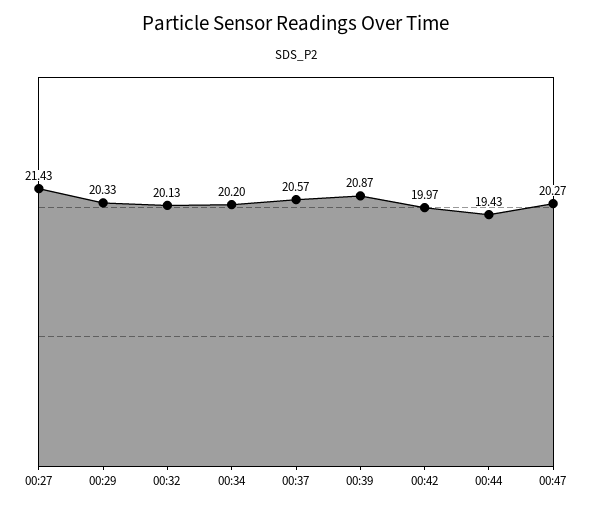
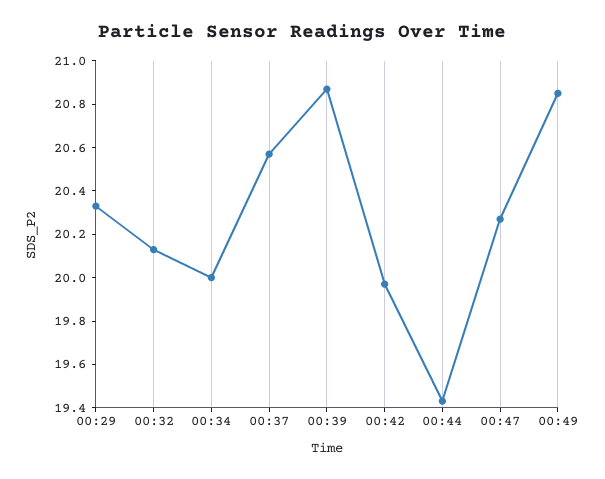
00:27: 21.43 -> none
00:34: 20.2 -> 20
00:49: none -> 20.85

